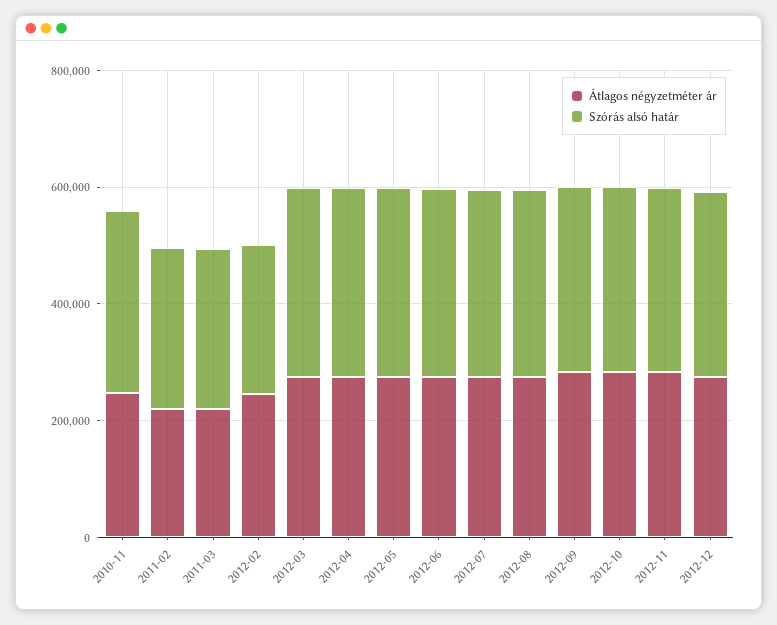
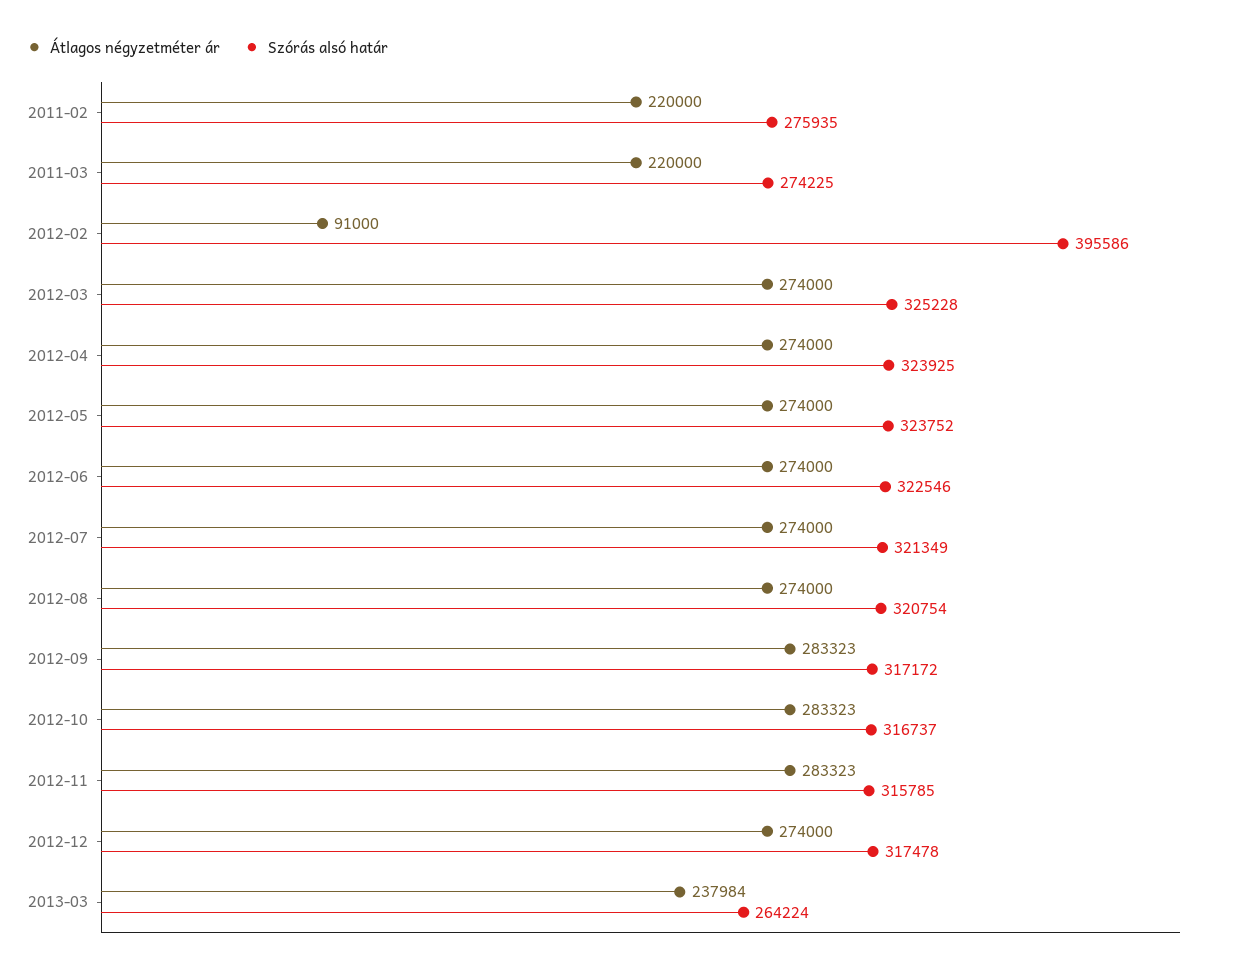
Átlagos négyzetméter ár, 2010-11: 250000 -> none
Szórás alsó határ, 2010-11: 300000 -> none
Átlagos négyzetméter ár, 2012-02: 250000 -> 91000
Szórás alsó határ, 2012-02: 250000 -> 395586
Átlagos négyzetméter ár, 2013-03: none -> 237984
Szórás alsó határ, 2013-03: none -> 264224

